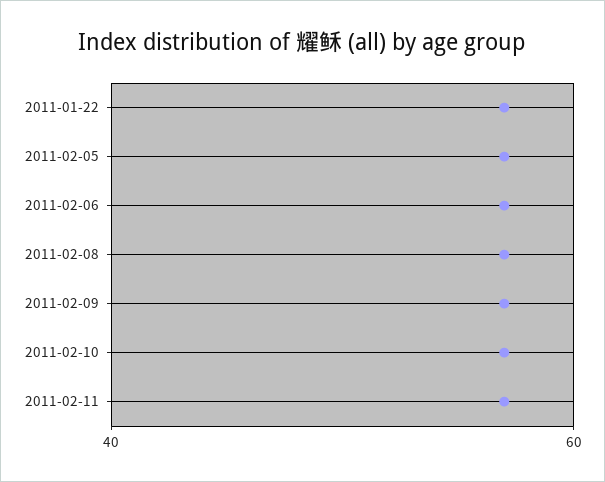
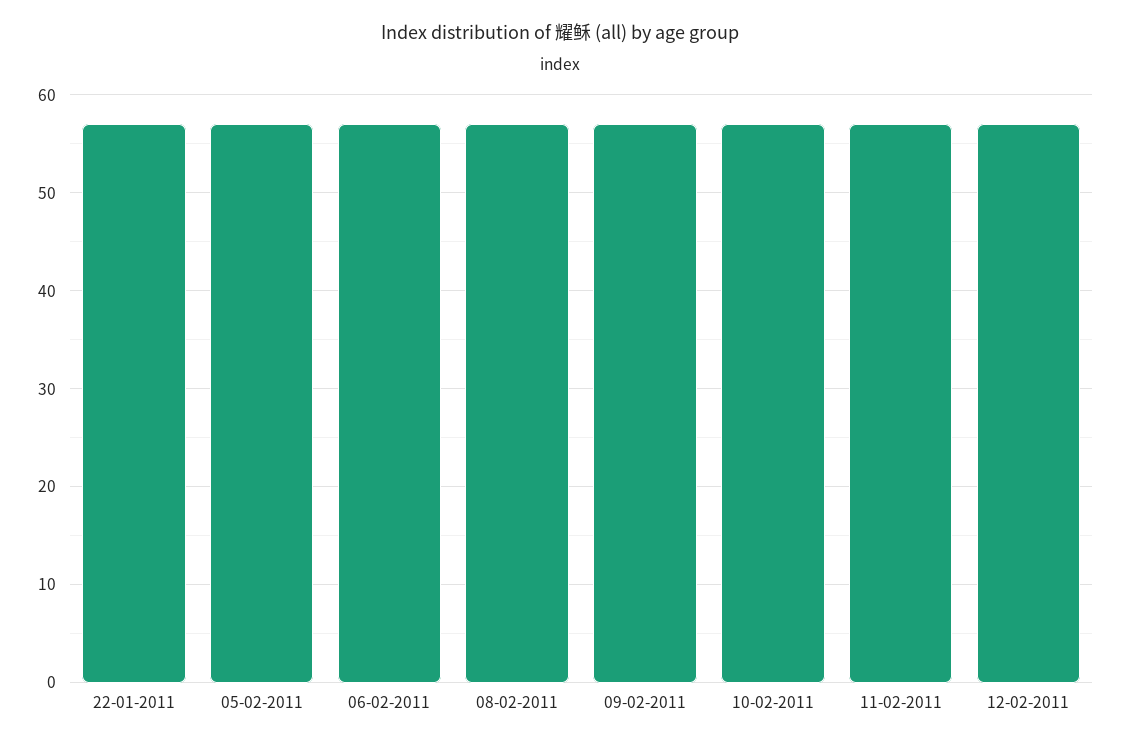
12-02-2011: none -> 57

